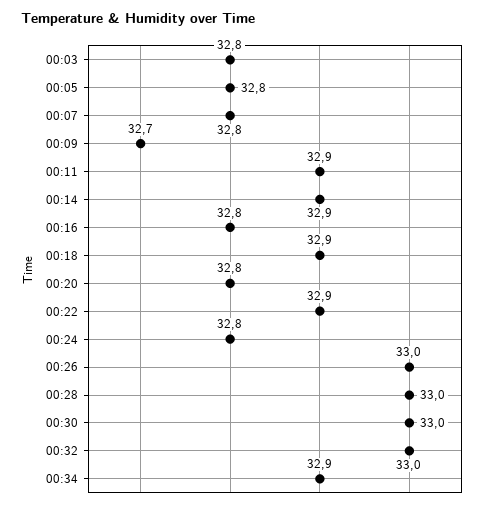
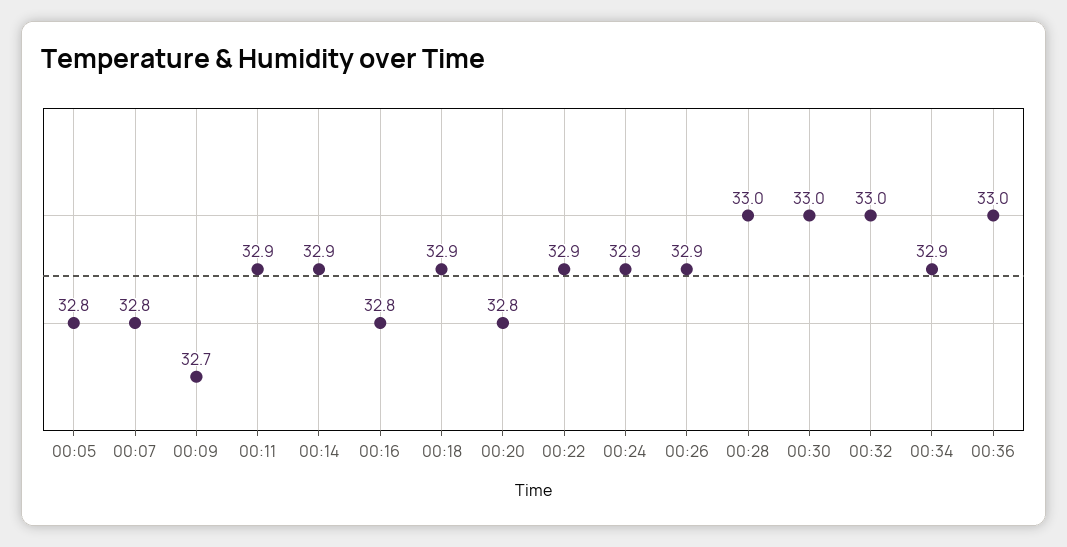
00:03: 32.8 -> none
00:24: 32.8 -> 32.9
00:26: 33 -> 32.9
00:36: none -> 33

